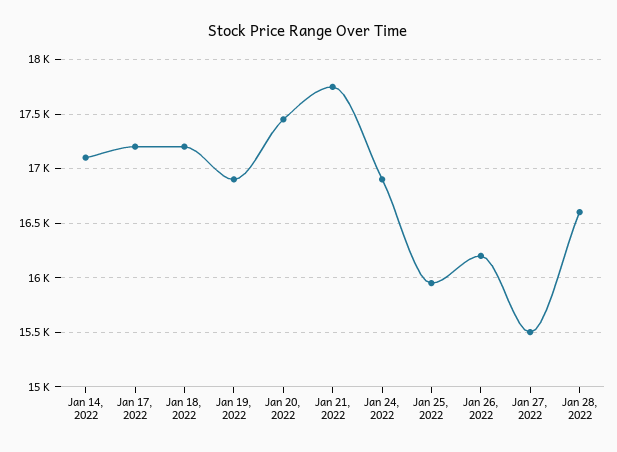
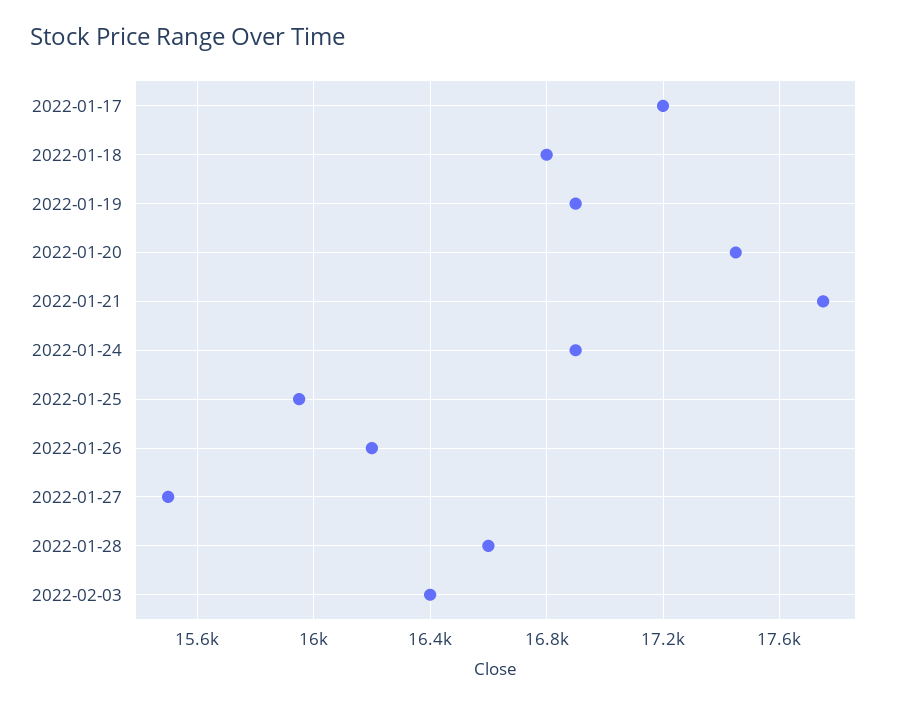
Jan 14, 2022: 17100 -> none
Jan 18, 2022: 17200 -> 16800
2022-02-03: none -> 16400

